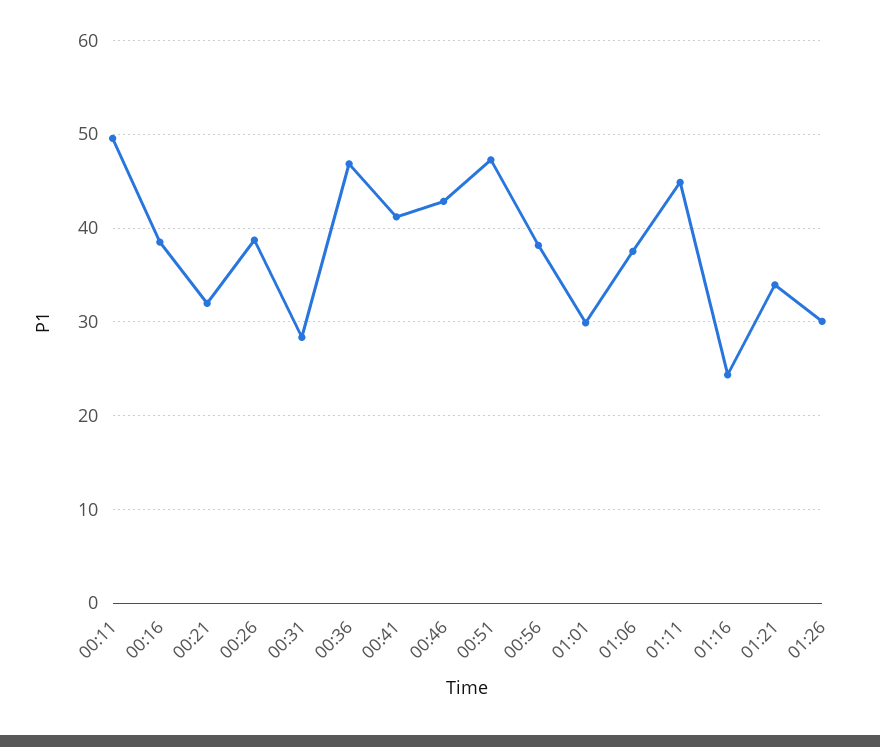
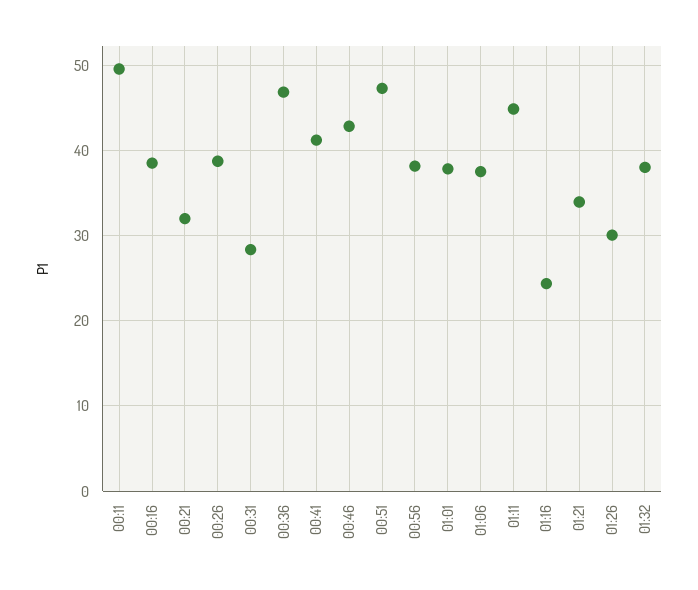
01:01: 30 -> 38
01:32: none -> 38

